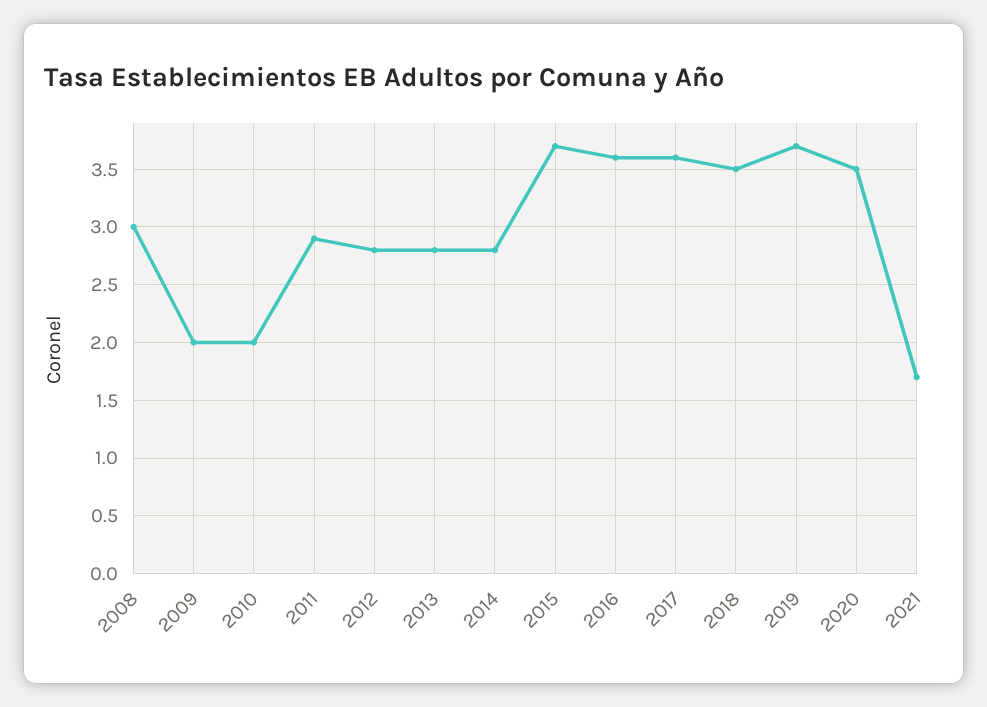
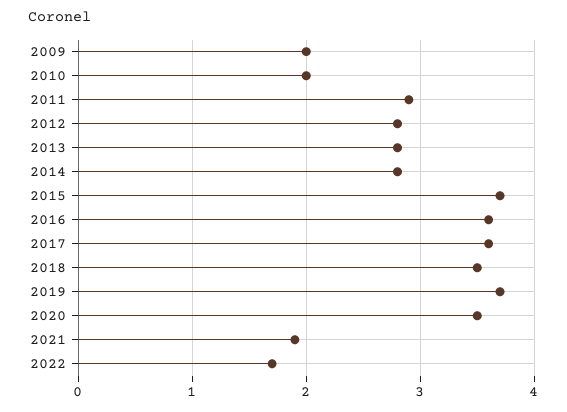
2008: 3 -> none
2021: 1.7 -> 1.9
2022: none -> 1.7

